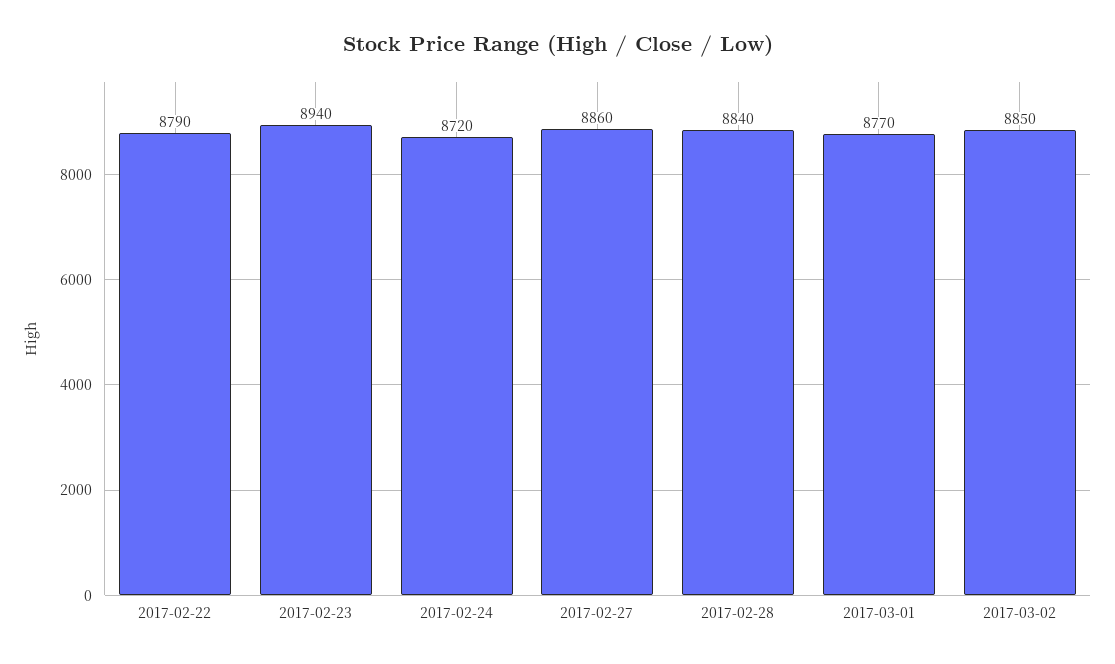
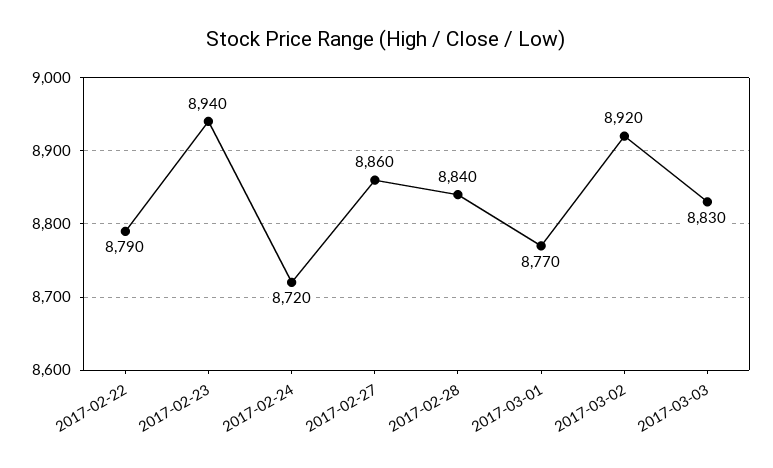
2017-03-02: 8850 -> 8920
2017-03-03: none -> 8830

